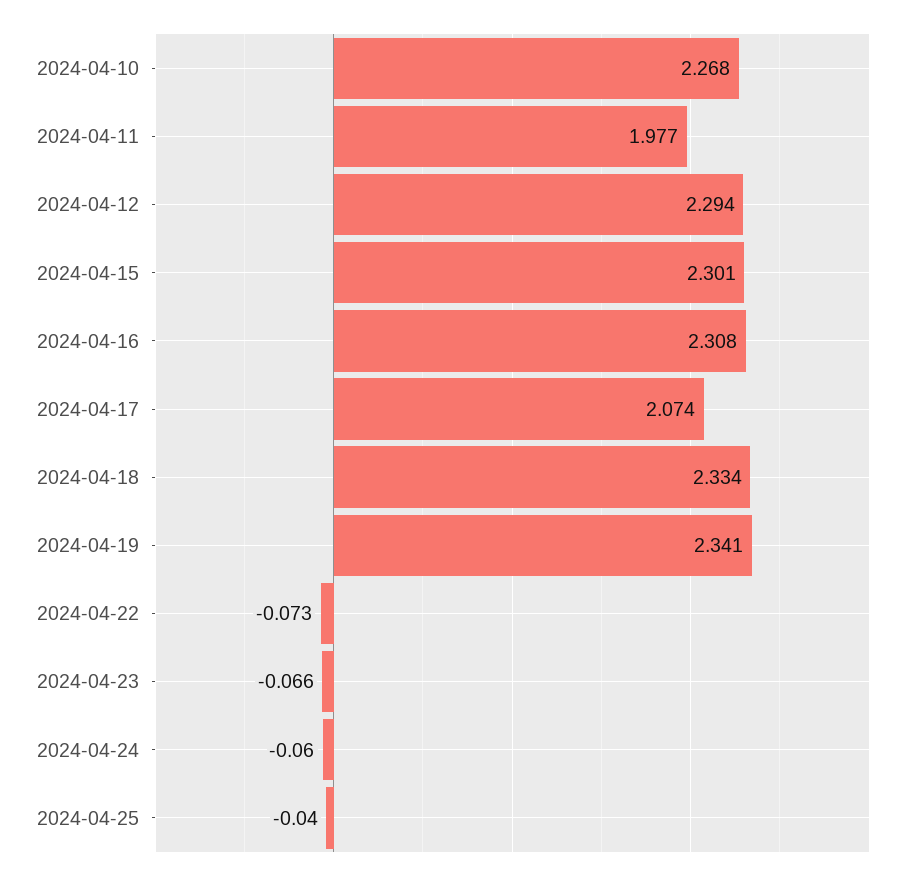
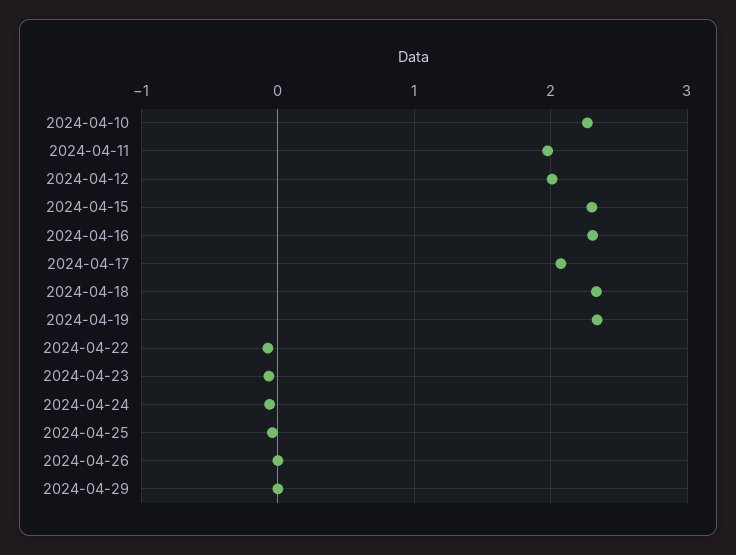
2024-04-12: 2.294 -> 2
2024-04-26: none -> 0
2024-04-29: none -> 0

